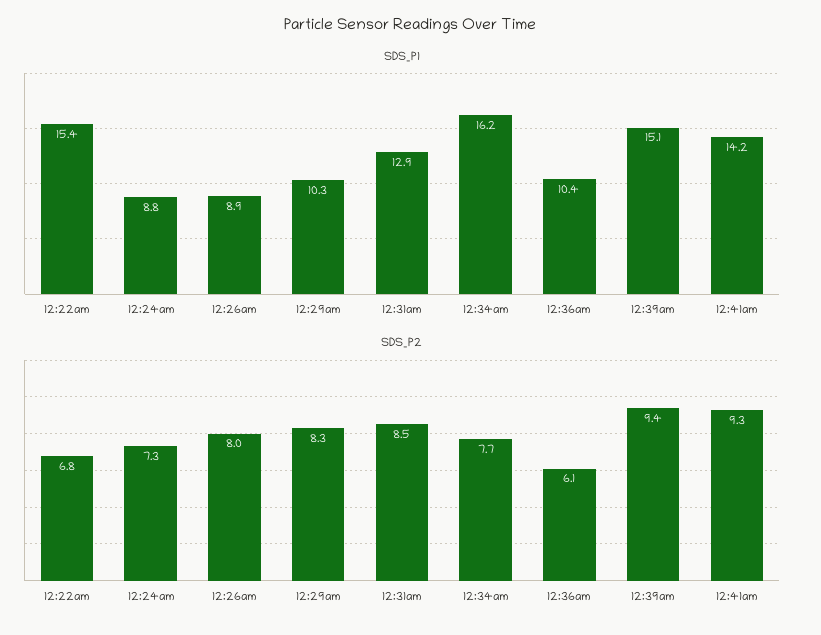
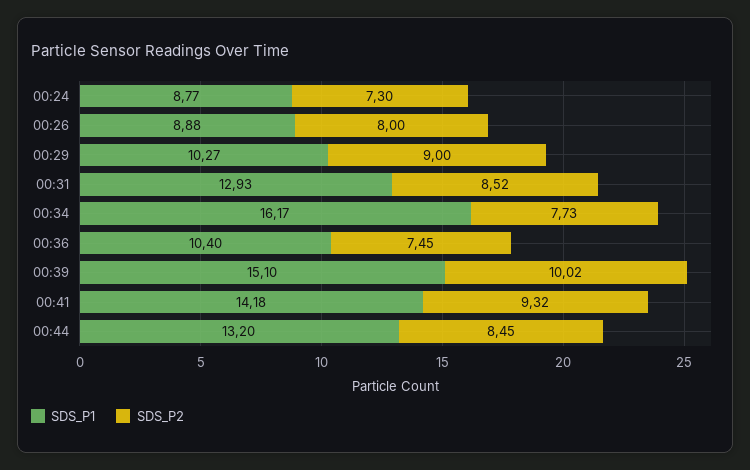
SDS_P1, 12:22am: 15.4 -> none
SDS_P2, 12:22am: 6.8 -> none
SDS_P2, 12:29am: 8.3 -> 9
SDS_P2, 12:36am: 6.1 -> 7.45
SDS_P2, 12:39am: 9.4 -> 10.02
SDS_P1, 00:44: none -> 13.2
SDS_P2, 00:44: none -> 8.45

